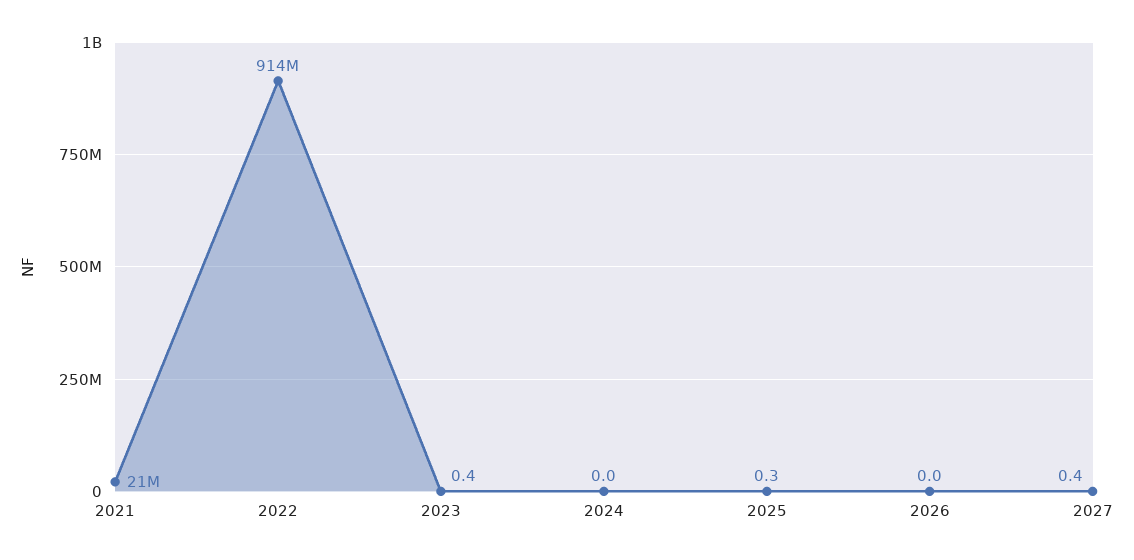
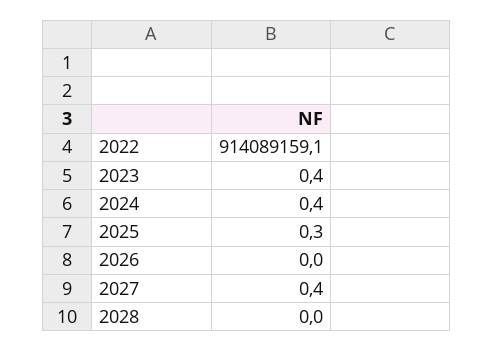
2021: 21000000 -> none
2024: 0 -> 0.4
2028: none -> 0

